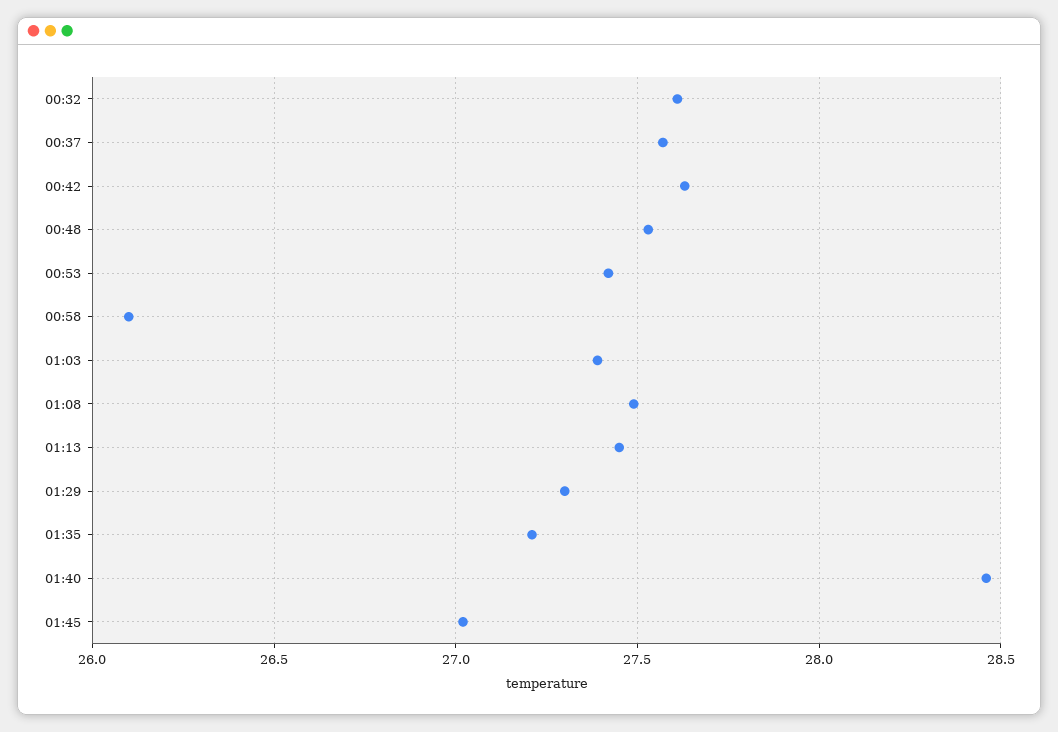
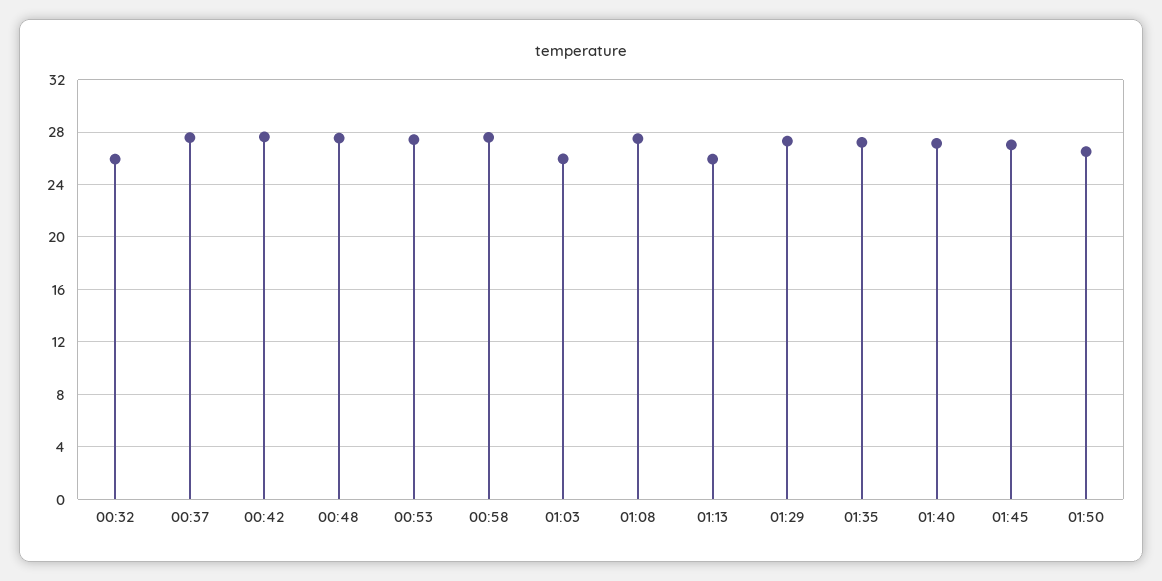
00:32: 27.6 -> 26
00:58: 26.1 -> 27.5
01:03: 27.4 -> 26
01:13: 27.45 -> 26
01:40: 28.45 -> 27
01:50: none -> 26.5

